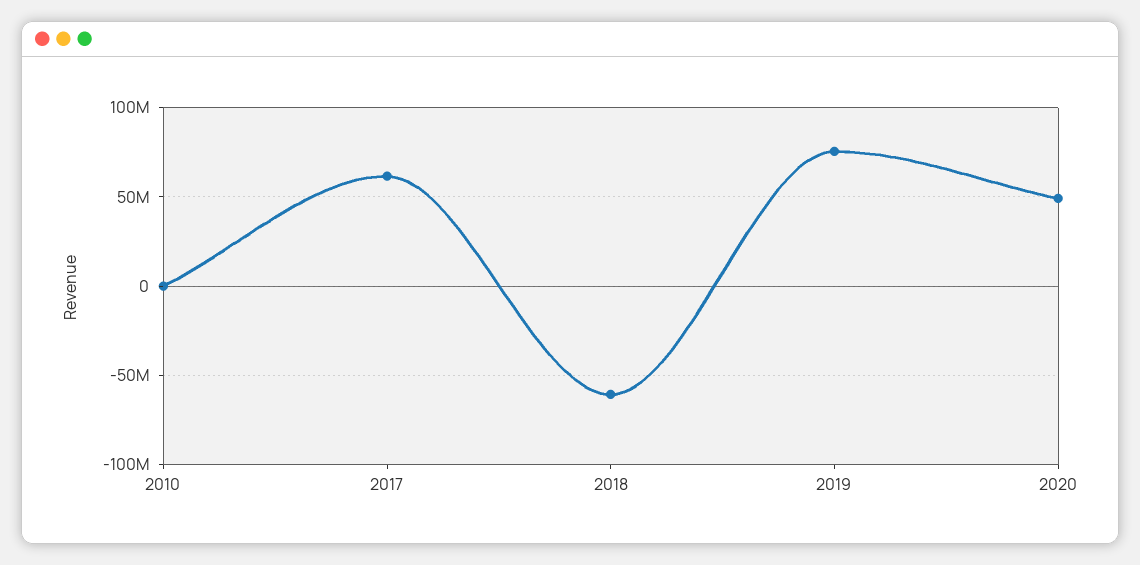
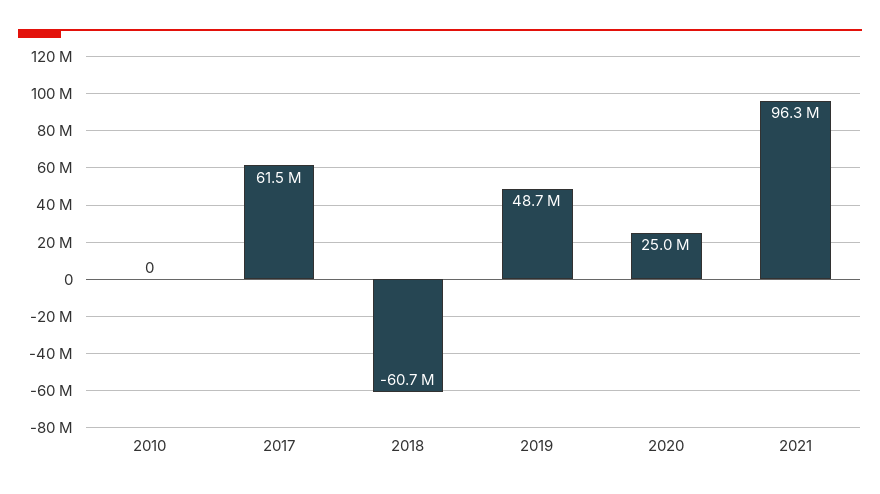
2019: 75000000 -> 48700000
2020: 50000000 -> 25000000
2021: none -> 96300000

